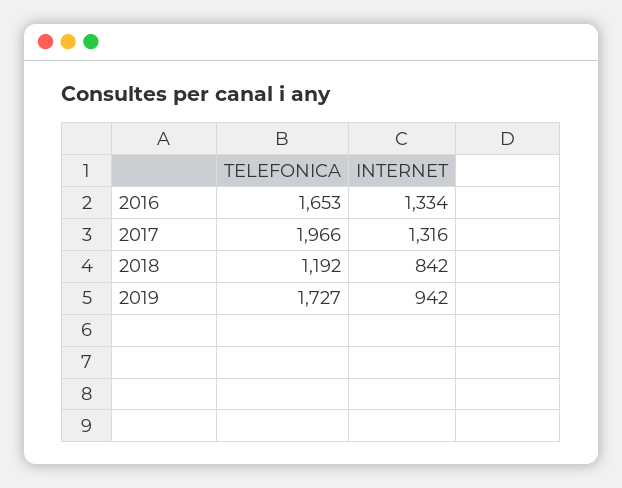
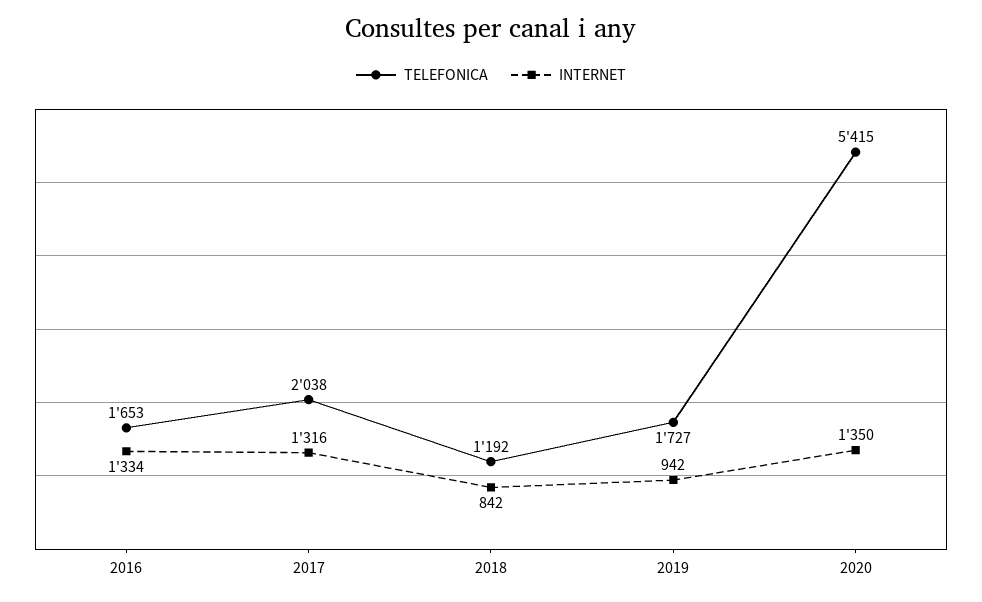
TELEFONICA, 2017: 1966 -> 2038
TELEFONICA, 2020: none -> 5415
INTERNET, 2020: none -> 1350

